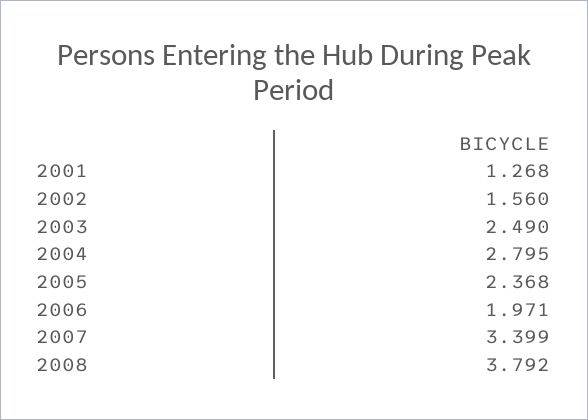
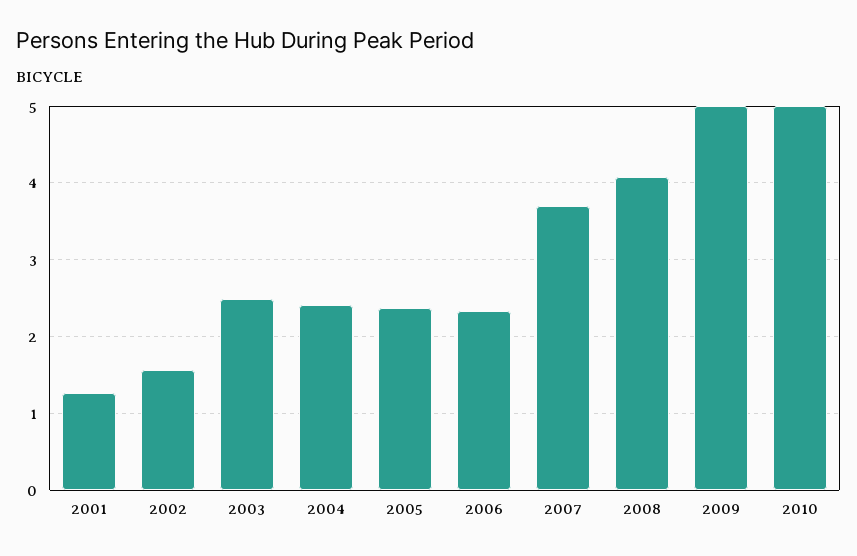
2004: 2.795 -> 2.4
2006: 1.971 -> 2.3
2007: 3.399 -> 3.7
2008: 3.792 -> 4.1
2009: none -> 5
2010: none -> 5

